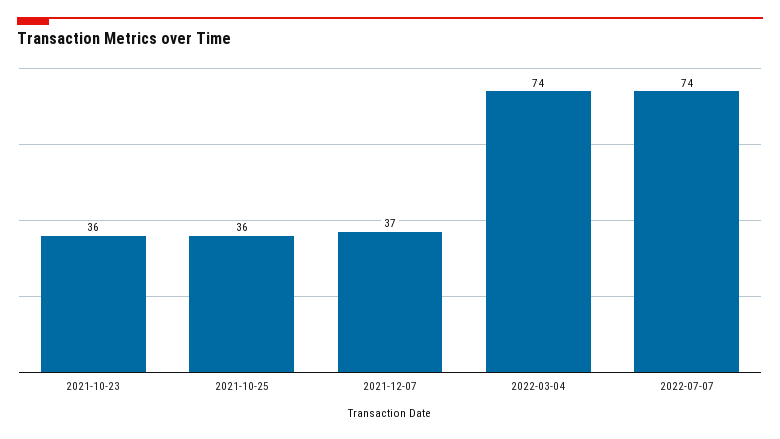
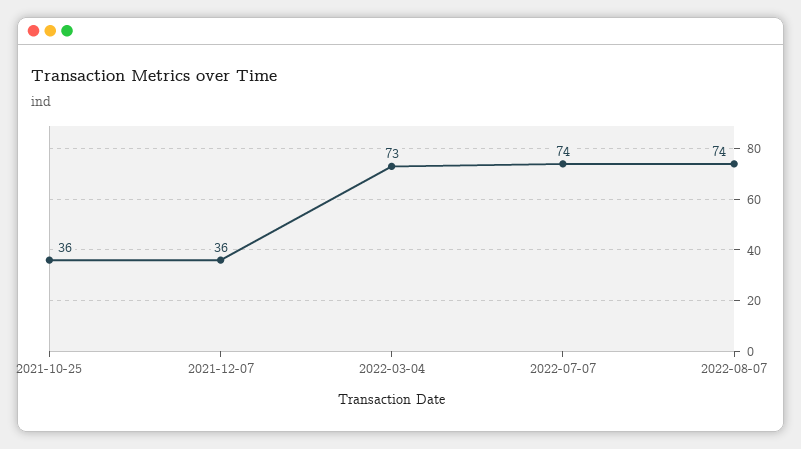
2021-10-23: 36 -> none
2021-12-07: 37 -> 36
2022-03-04: 74 -> 73
2022-08-07: none -> 74

